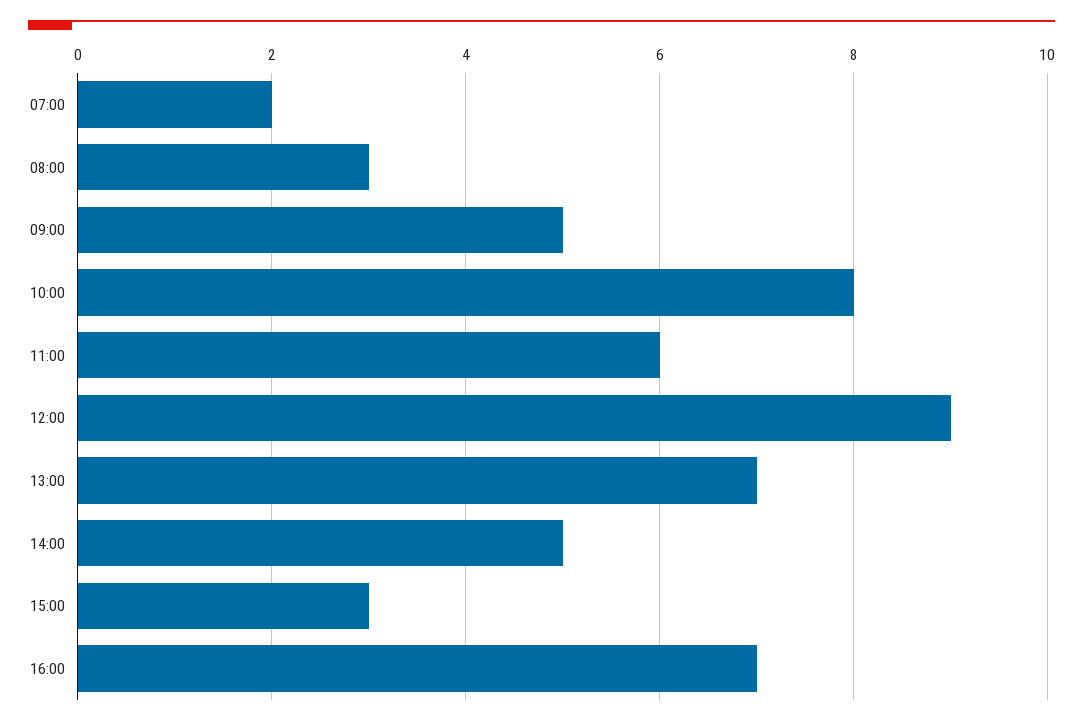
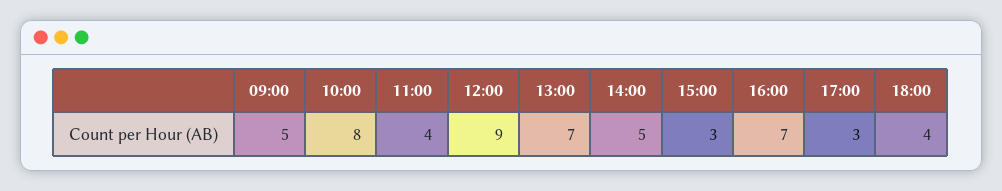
07:00: 2 -> none
08:00: 3 -> none
11:00: 6 -> 4
17:00: none -> 3
18:00: none -> 4

